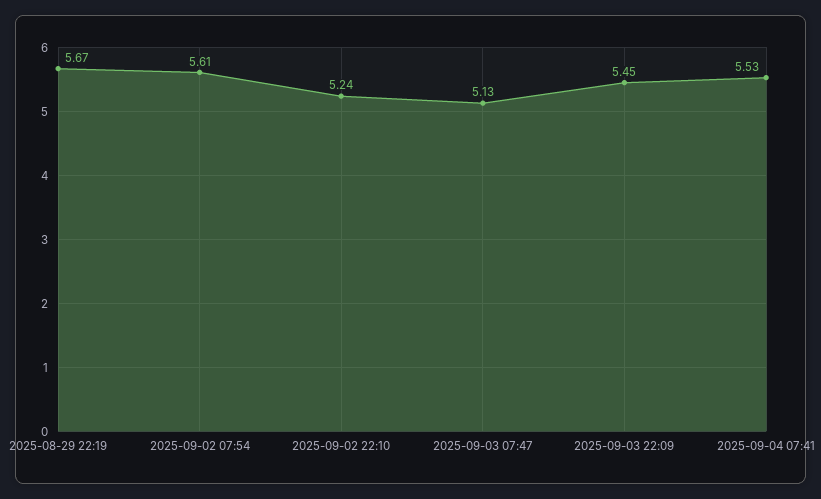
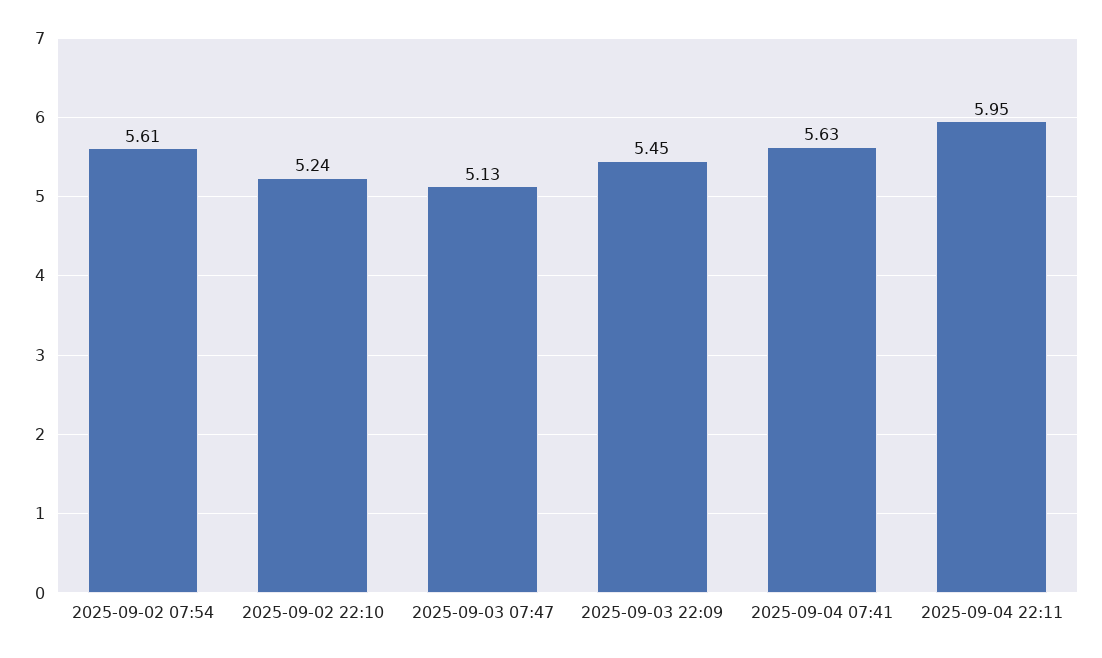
2025-08-29 22:19: 5.67 -> none
2025-09-04 07:41: 5.53 -> 5.63
2025-09-04 22:11: none -> 5.95

